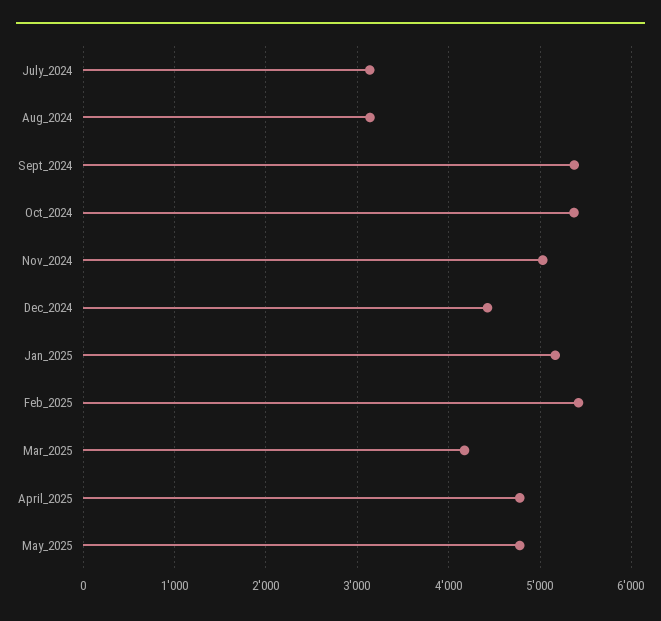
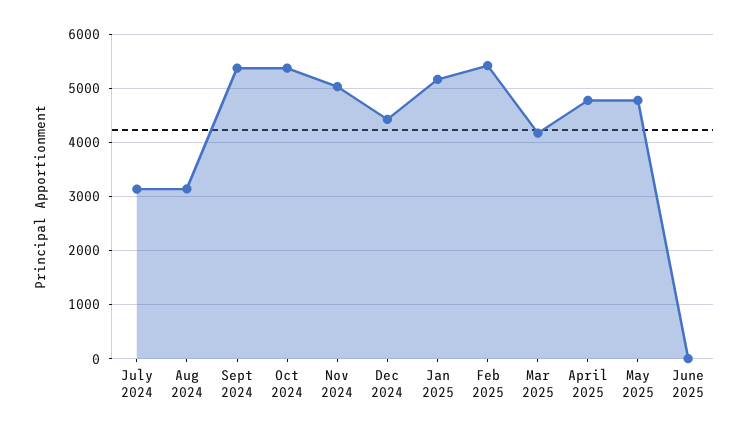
June 2025: none -> 0

